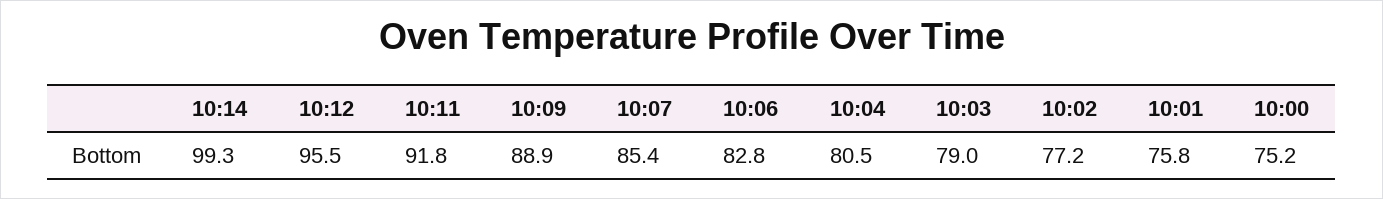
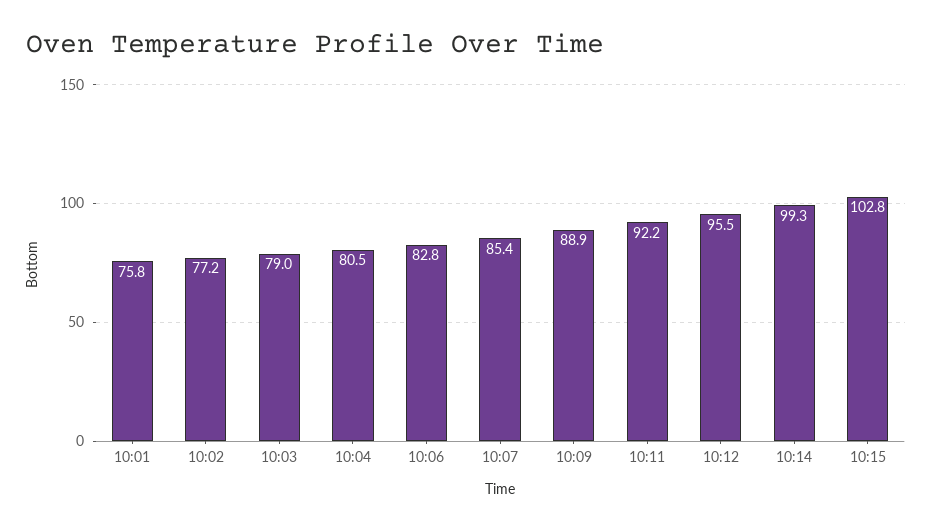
10:11: 91.8 -> 92.2
10:00: 75.2 -> none
10:15: none -> 102.8

